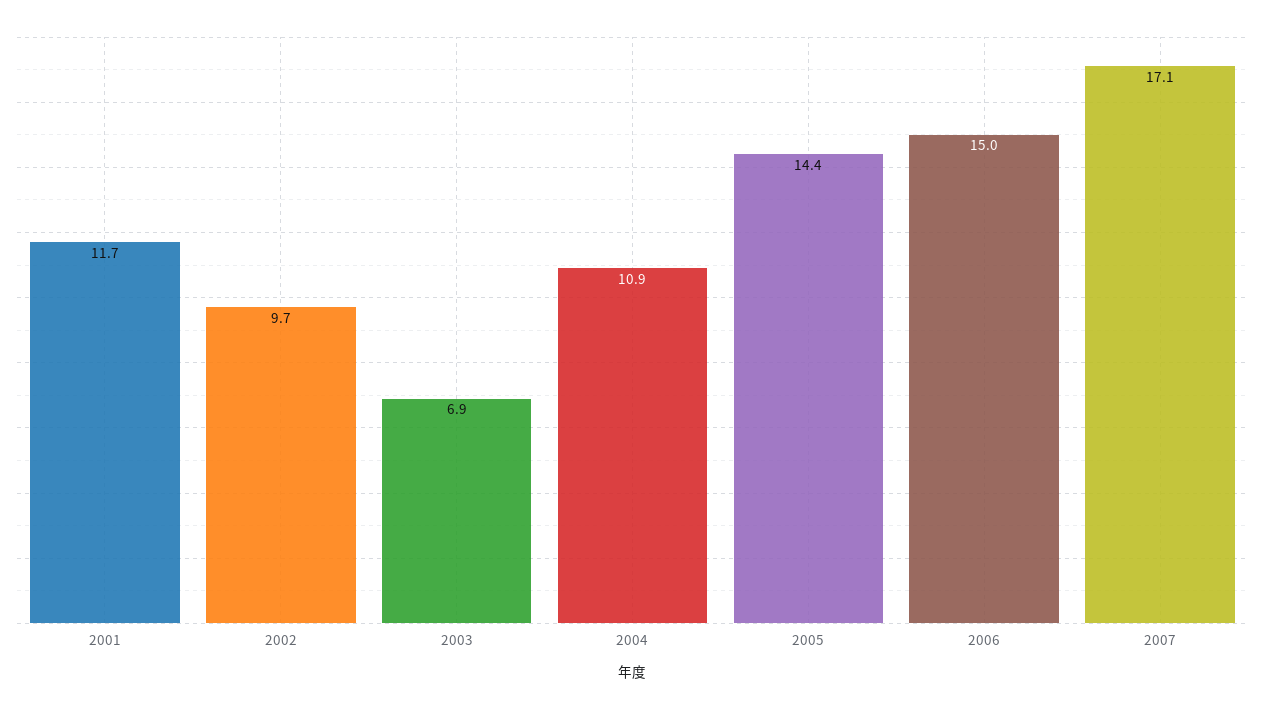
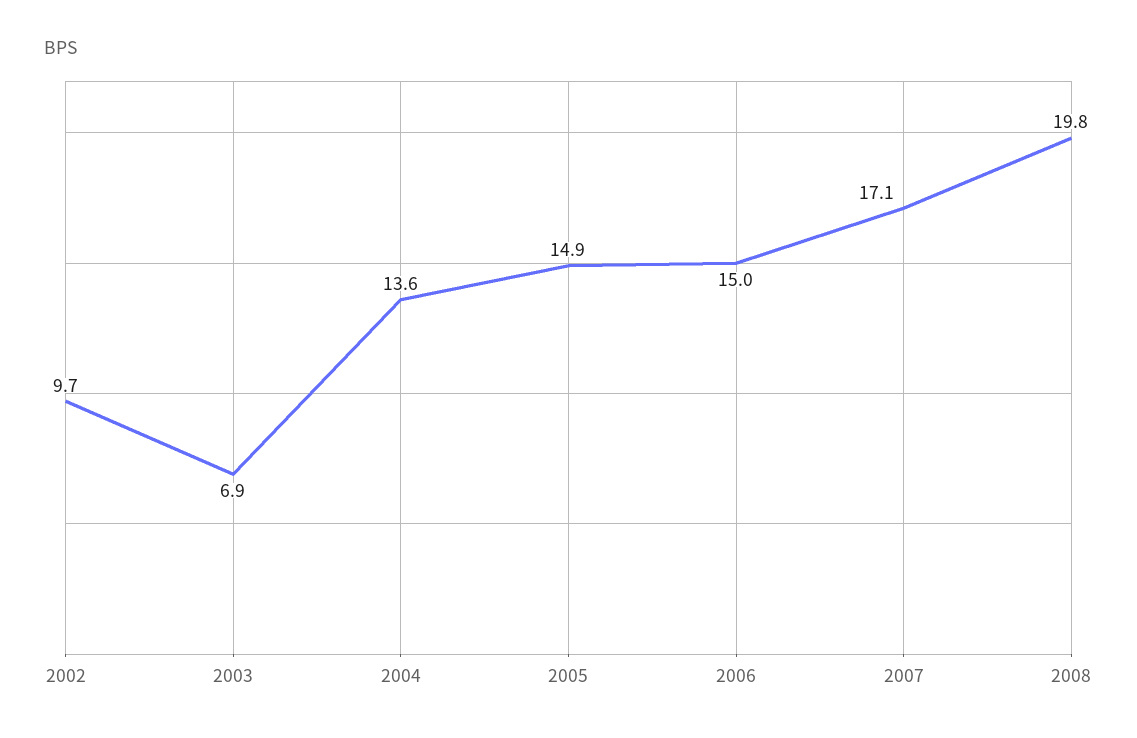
2001: 11.7 -> none
2004: 10.9 -> 13.6
2005: 14.4 -> 14.9
2008: none -> 19.8

